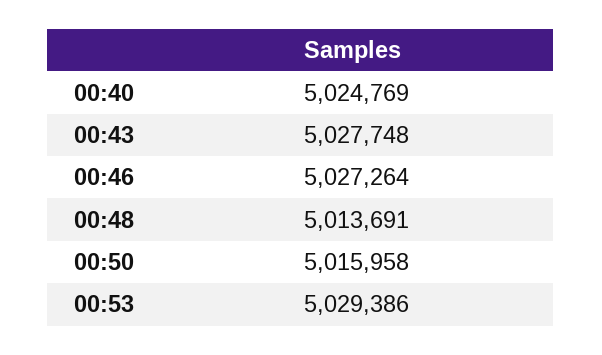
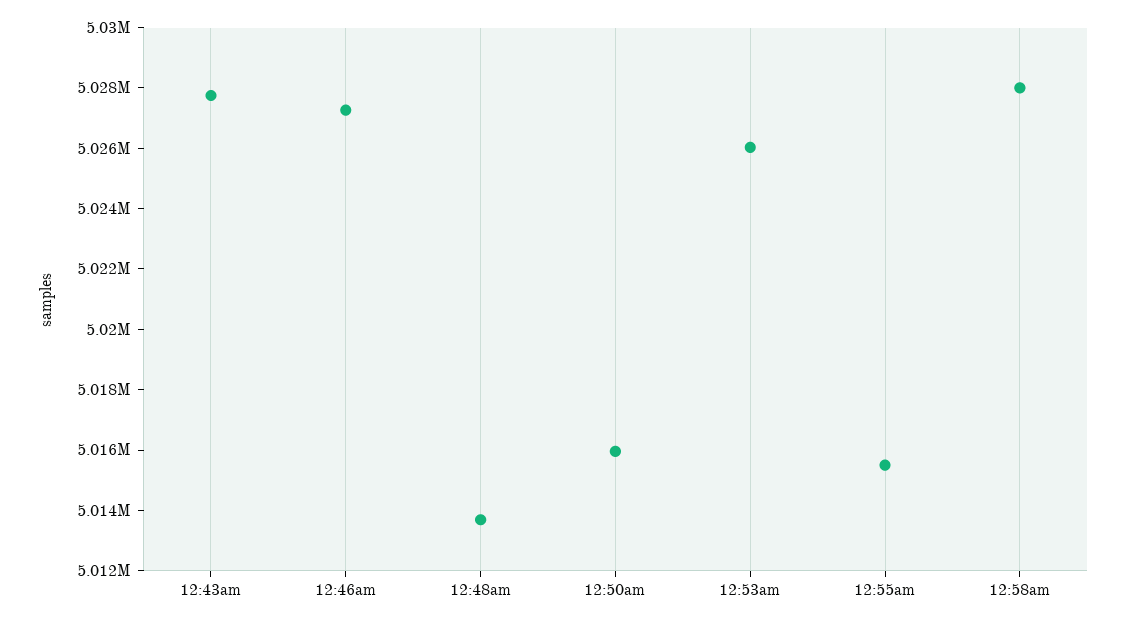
00:40: 5024769 -> none
00:53: 5029386 -> 5026000
12:55am: none -> 5015500
12:58am: none -> 5028000

